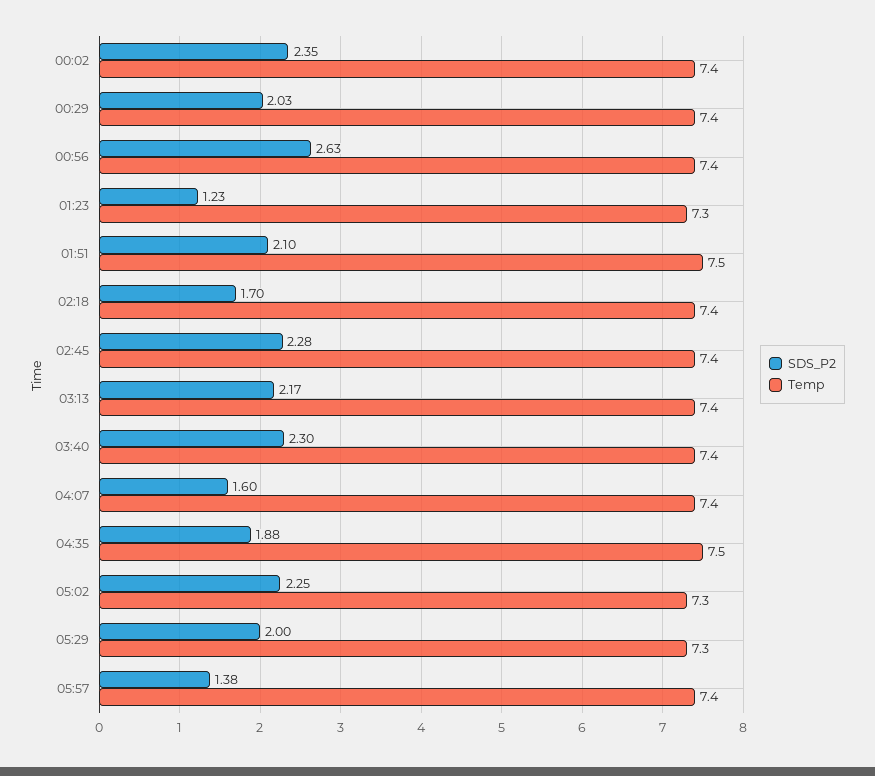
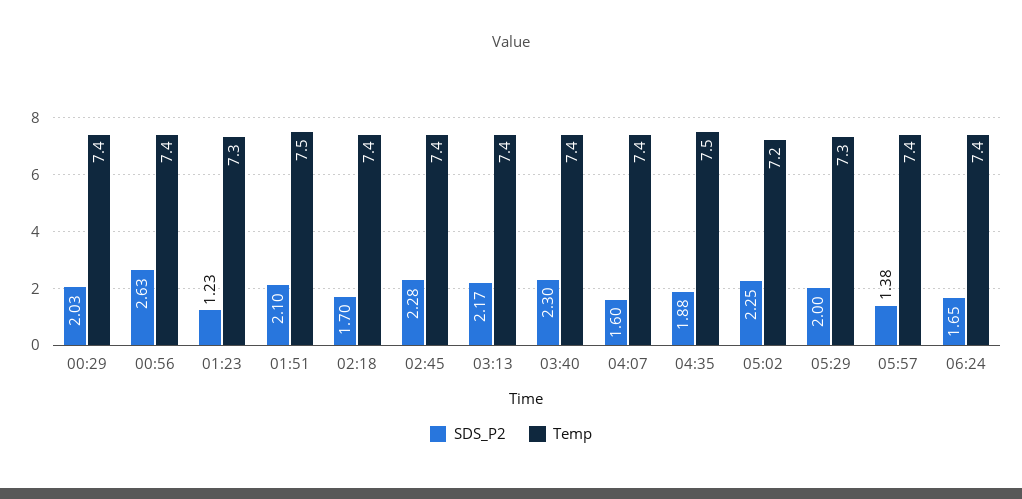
SDS_P2, 00:02: 2.35 -> none
Temp, 00:02: 7.4 -> none
Temp, 05:02: 7.3 -> 7.2
SDS_P2, 06:24: none -> 1.65
Temp, 06:24: none -> 7.4

